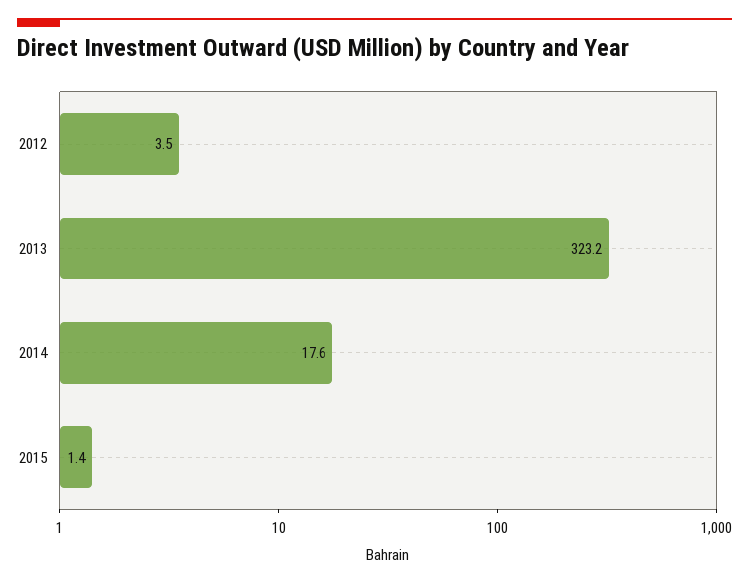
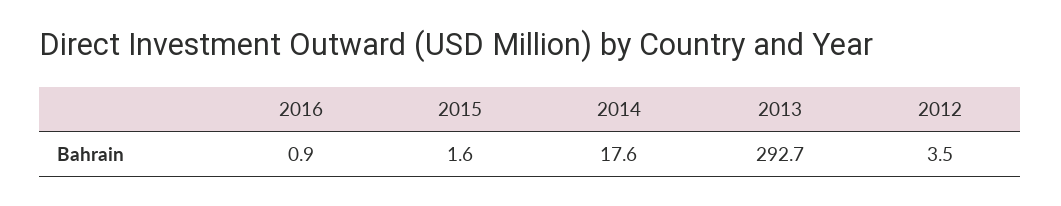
2013: 323.2 -> 292.7
2015: 1.4 -> 1.6
2016: none -> 0.9

